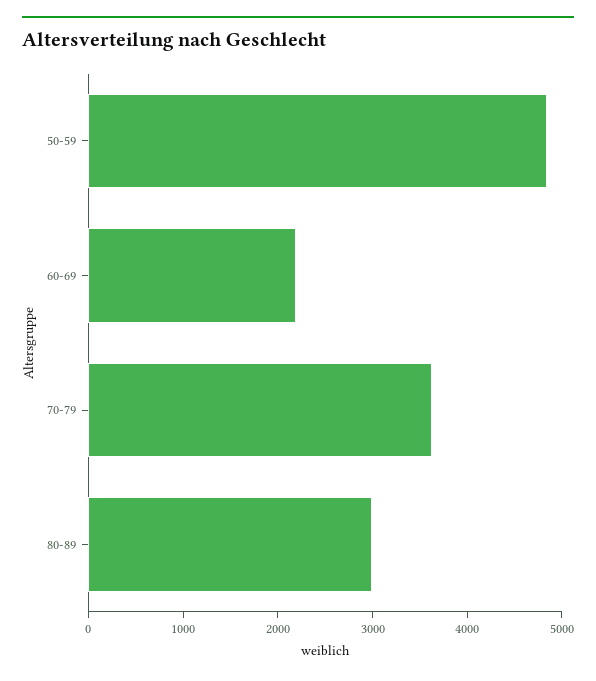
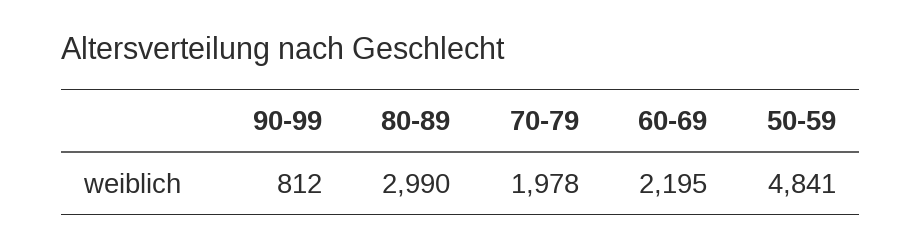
70-79: 3600 -> 1978
90-99: none -> 812

